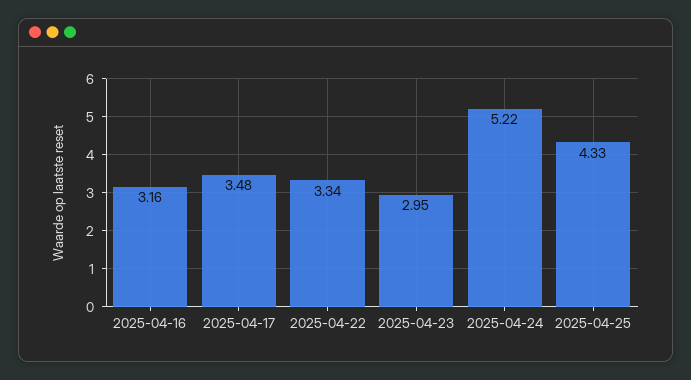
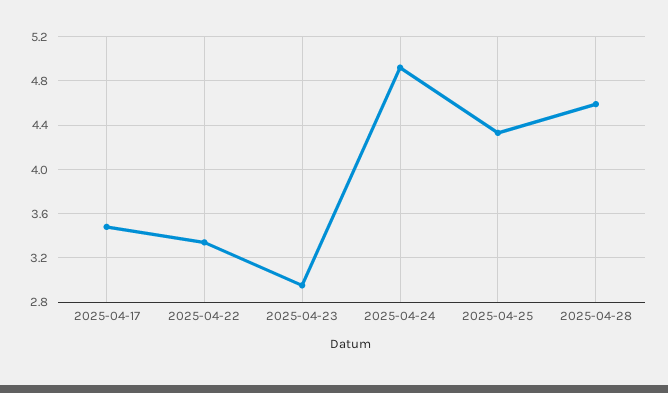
2025-04-16: 3.16 -> none
2025-04-24: 5.22 -> 4.9
2025-04-28: none -> 4.6

